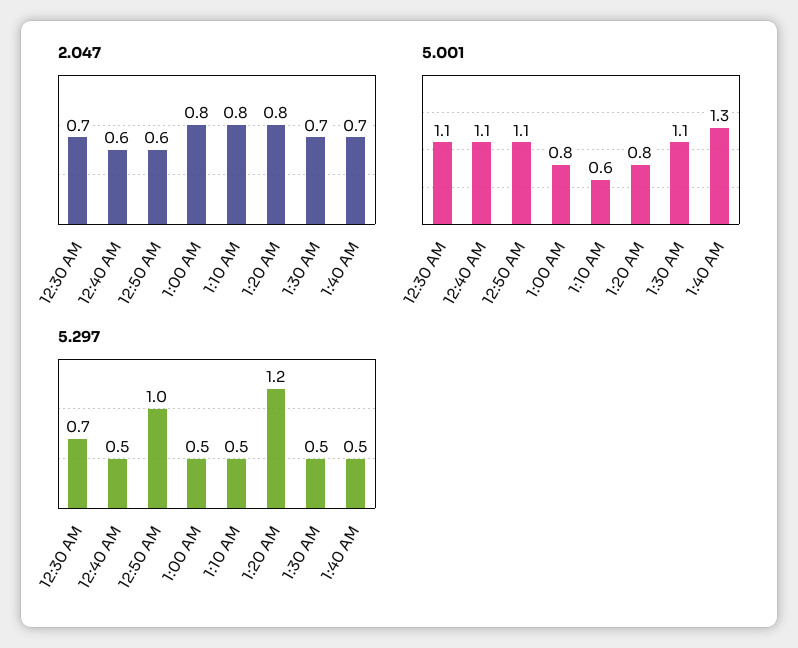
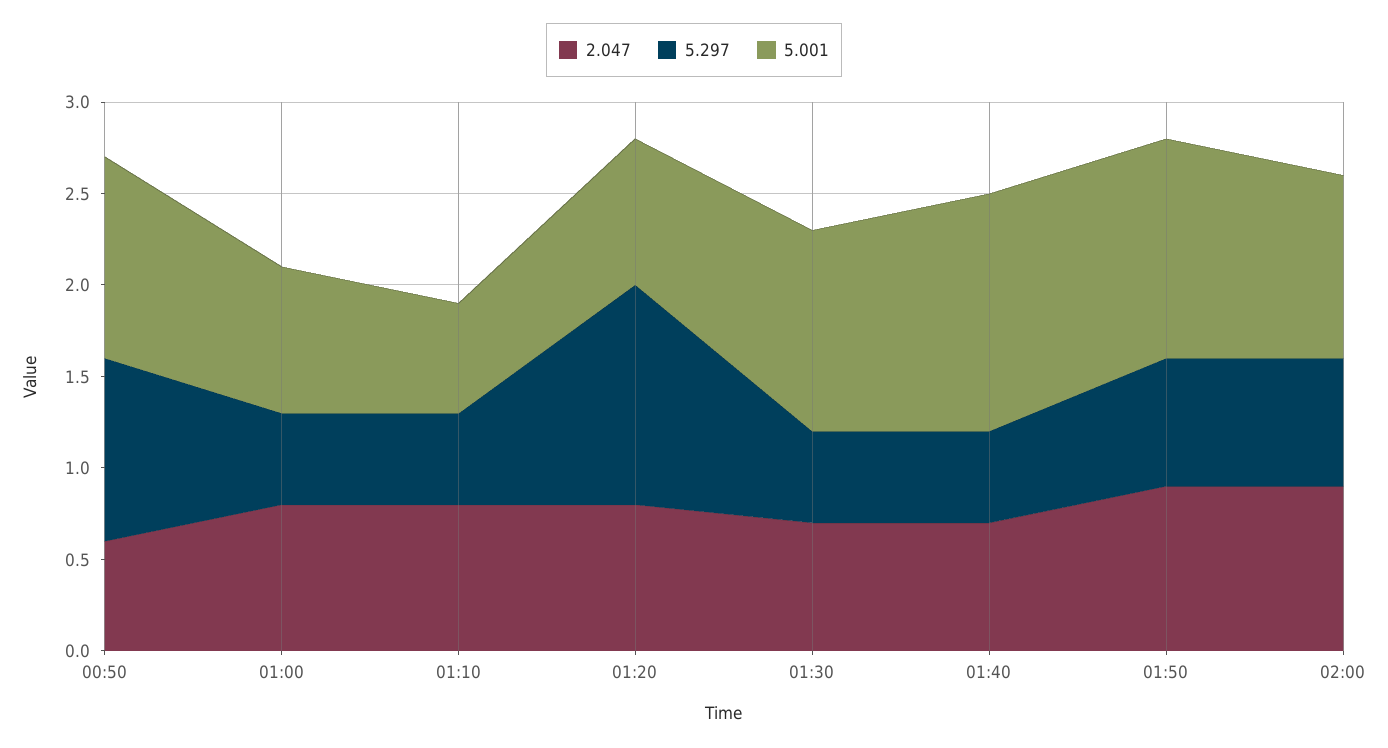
2.047, 12:30 AM: 0.7 -> none
2.047, 12:40 AM: 0.6 -> none
5.001, 12:30 AM: 1.1 -> none
5.001, 12:40 AM: 1.1 -> none
5.297, 12:30 AM: 0.7 -> none
5.297, 12:40 AM: 0.5 -> none
2.047, 01:50: none -> 0.9
5.297, 01:50: none -> 0.7
5.001, 01:50: none -> 1.2
2.047, 02:00: none -> 0.9
5.297, 02:00: none -> 0.7
5.001, 02:00: none -> 1

